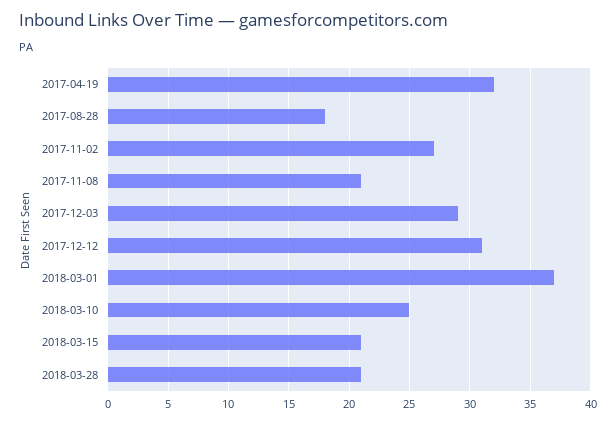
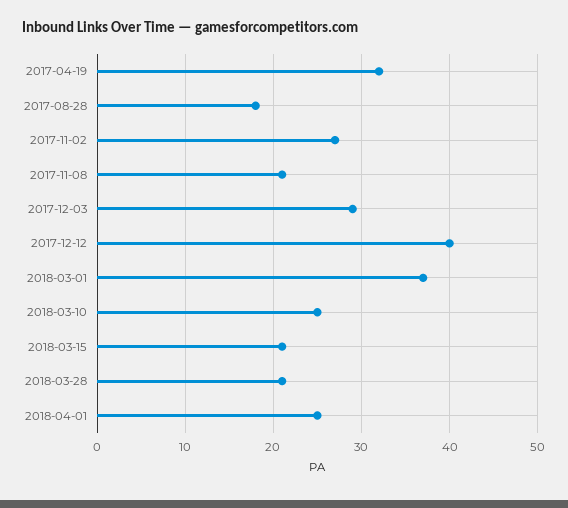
2017-12-12: 31 -> 40
2018-04-01: none -> 25

